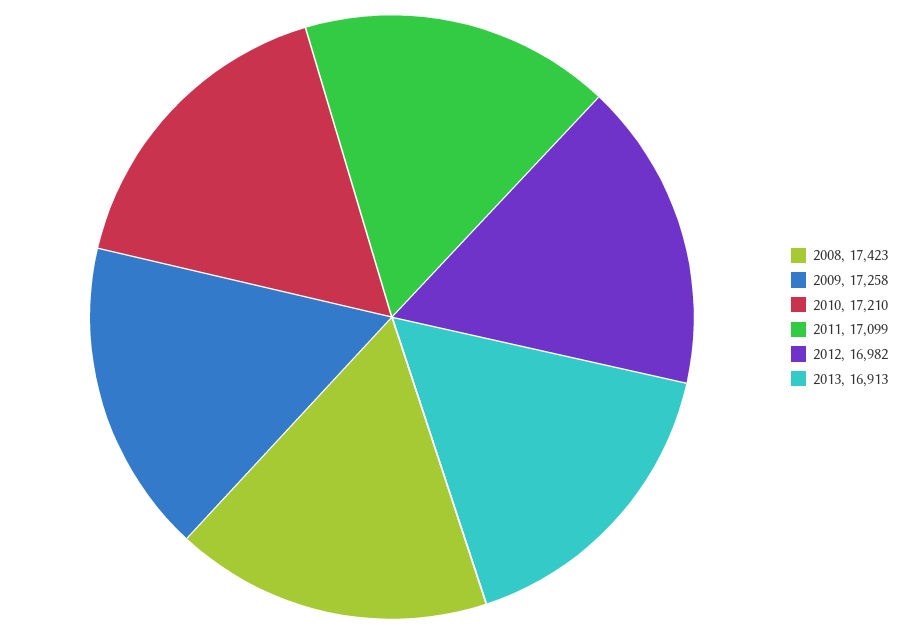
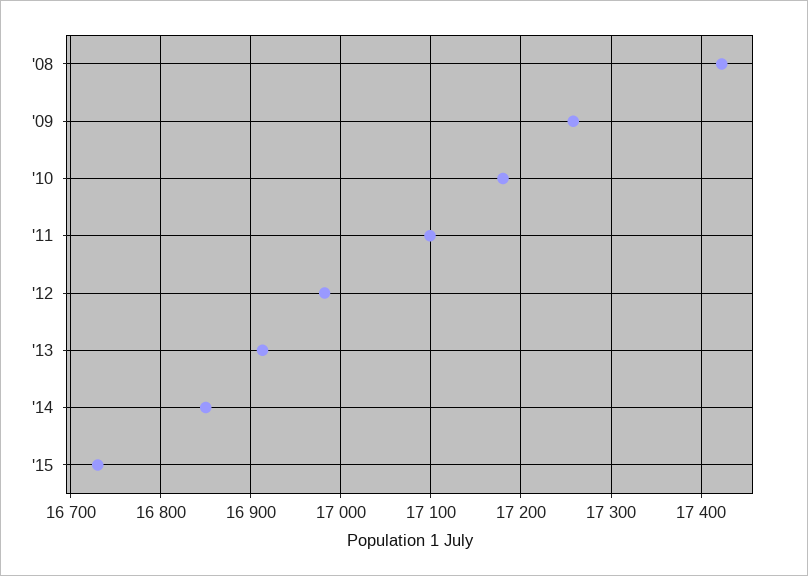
2010: 17210 -> 17180
'14: none -> 16850
'15: none -> 16730

